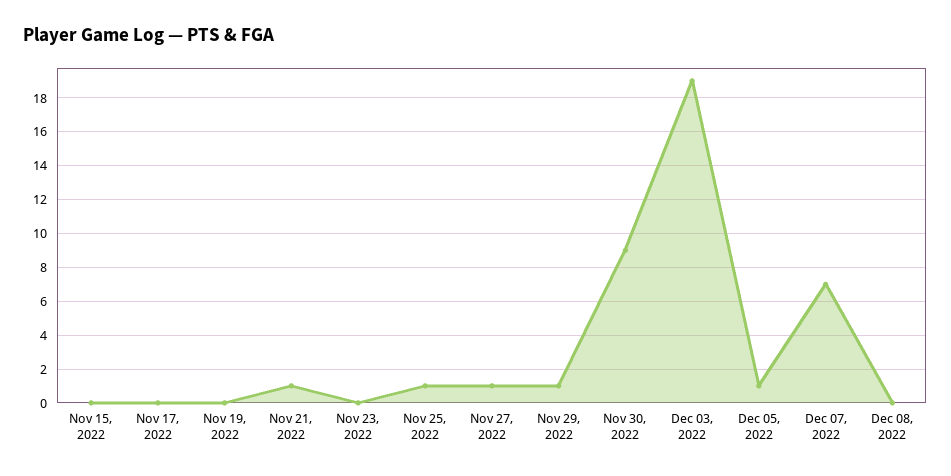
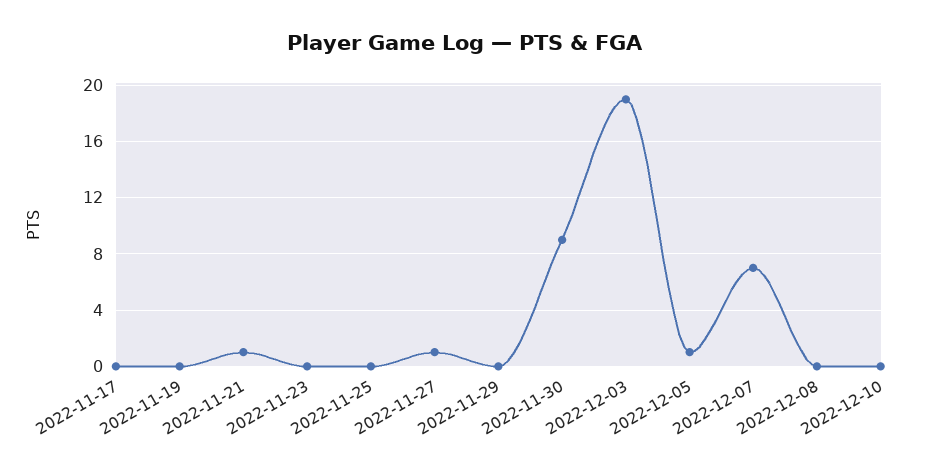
Nov 15, 2022: 0 -> none
Nov 25, 2022: 1 -> 0
Nov 29, 2022: 1 -> 0
2022-12-10: none -> 0

